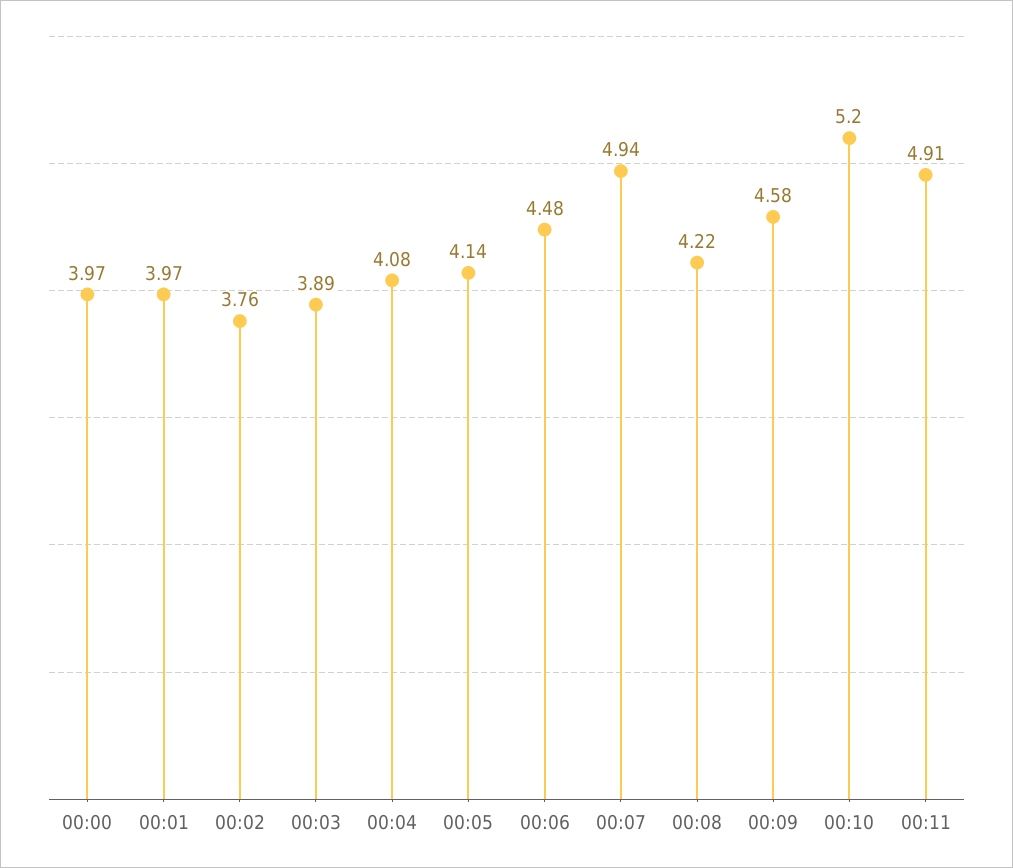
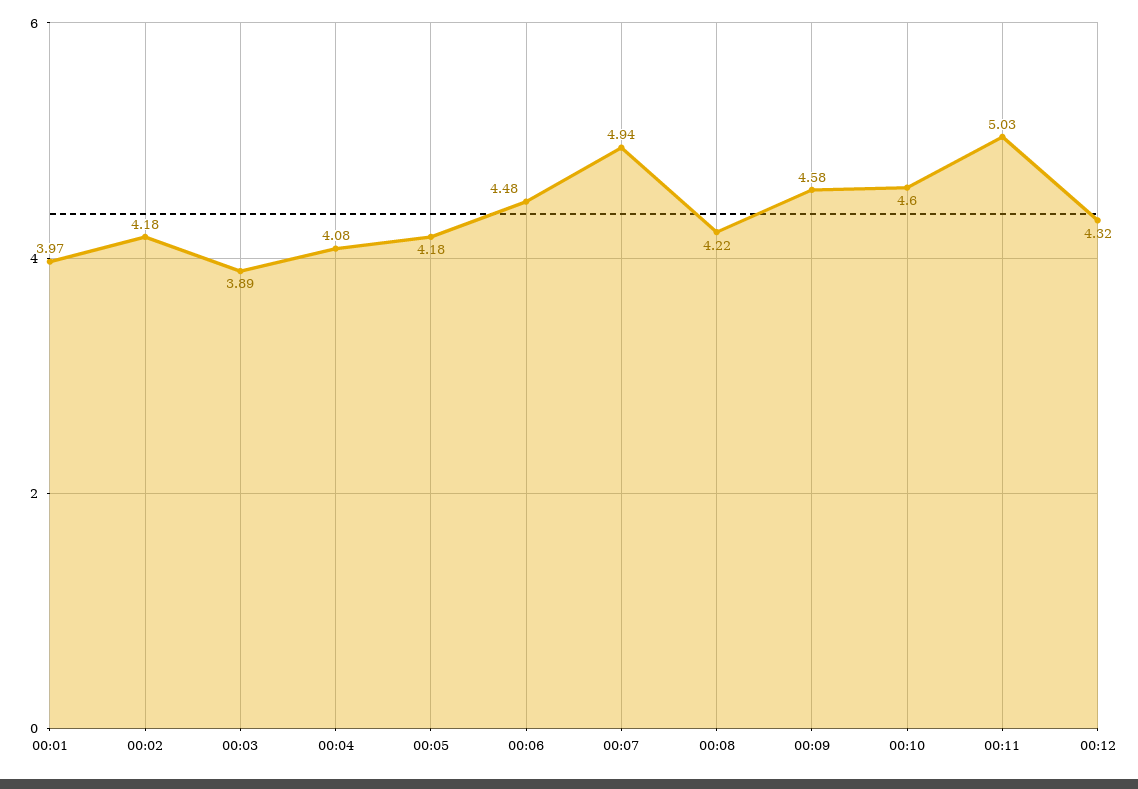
00:00: 3.97 -> none
00:02: 3.76 -> 4.18
00:05: 4.14 -> 4.18
00:10: 5.2 -> 4.6
00:11: 4.91 -> 5.03
00:12: none -> 4.32

